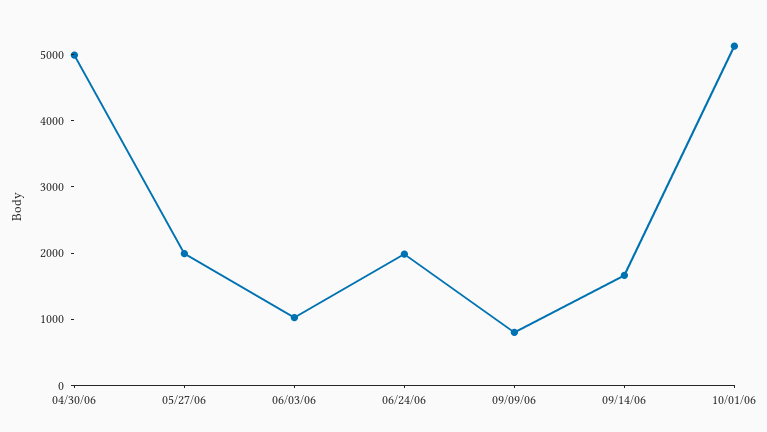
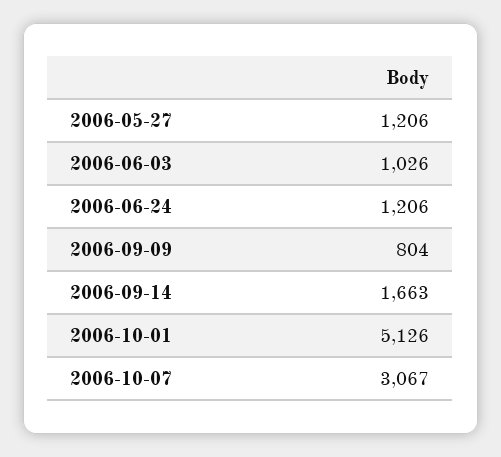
04/30/06: 5000 -> none
05/27/06: 2000 -> 1206
06/24/06: 2000 -> 1206
2006-10-07: none -> 3067

